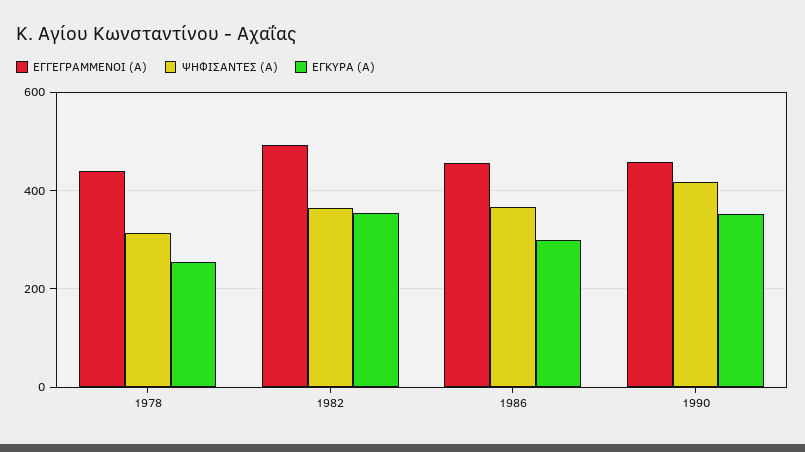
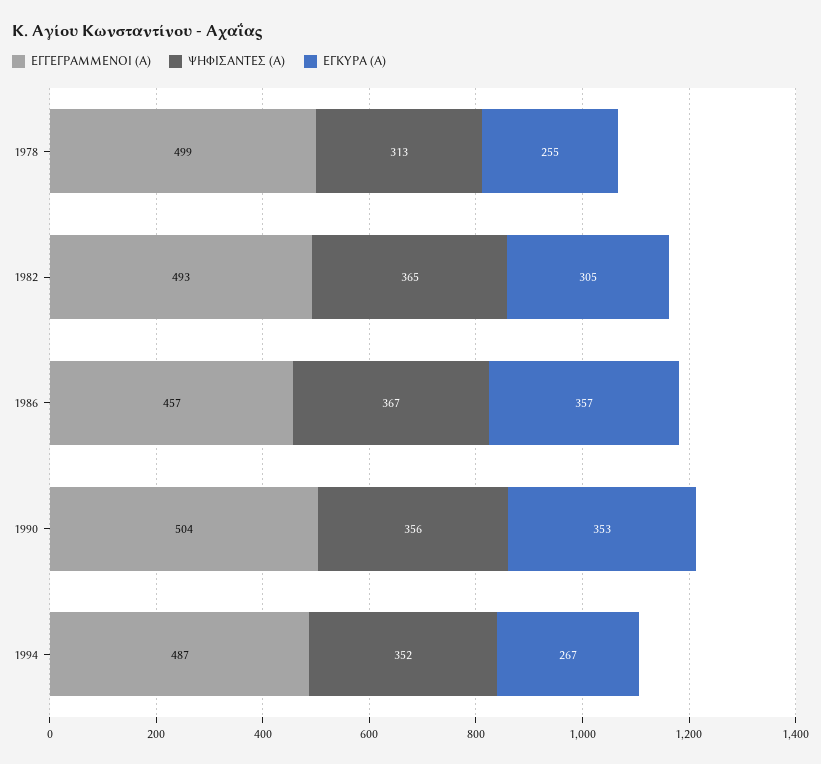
ΕΓΓΕΓΡΑΜΜΕΝΟΙ (Α), 1978: 440 -> 499
ΕΓΚΥΡΑ (Α), 1982: 360 -> 305
ΕΓΚΥΡΑ (Α), 1986: 300 -> 357
ΕΓΓΕΓΡΑΜΜΕΝΟΙ (Α), 1990: 460 -> 504
ΨΗΦΙΣΑΝΤΕΣ (Α), 1990: 420 -> 356
ΕΓΓΕΓΡΑΜΜΕΝΟΙ (Α), 1994: none -> 487
ΨΗΦΙΣΑΝΤΕΣ (Α), 1994: none -> 352
ΕΓΚΥΡΑ (Α), 1994: none -> 267

